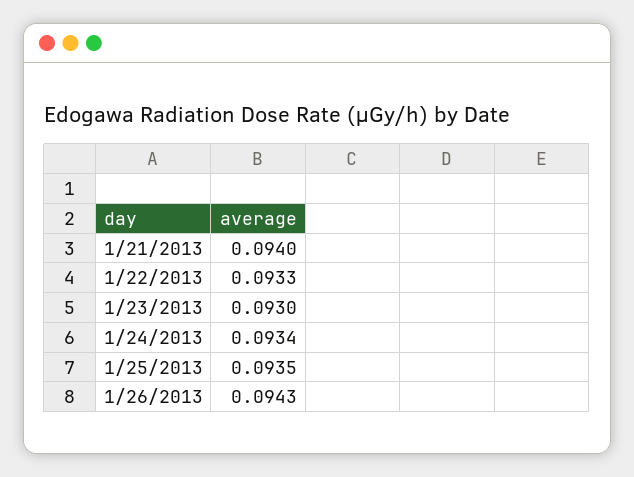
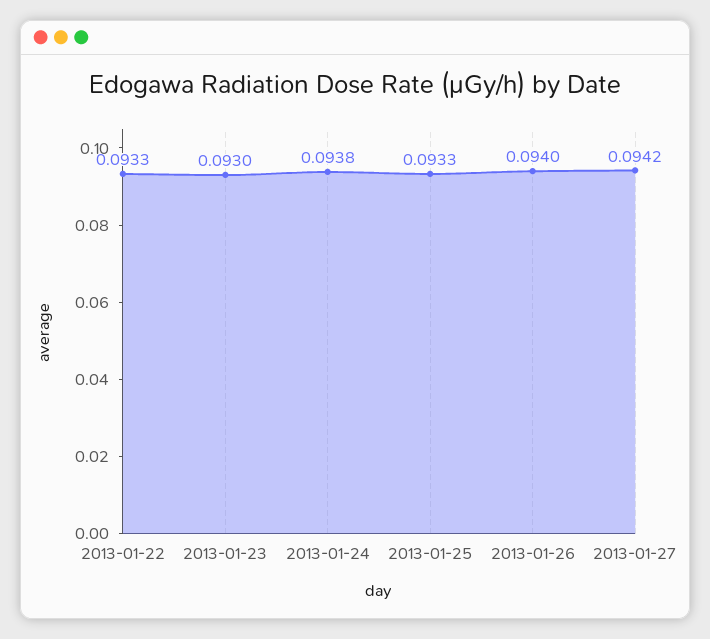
1/21/2013: 0.094 -> none
1/24/2013: 0.0934 -> 0.0938
1/25/2013: 0.0935 -> 0.0933
1/26/2013: 0.0943 -> 0.094
2013-01-27: none -> 0.0942

